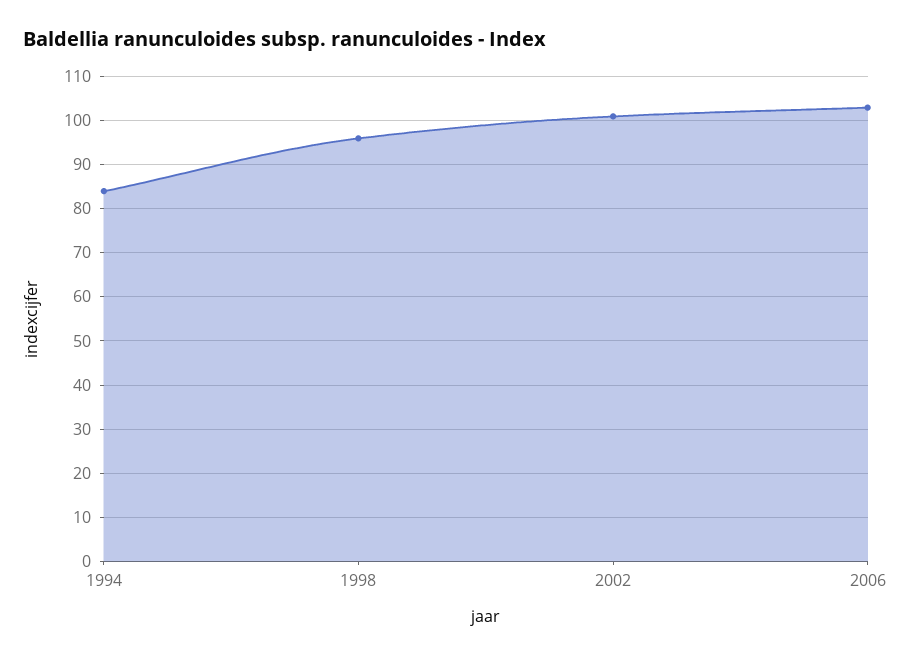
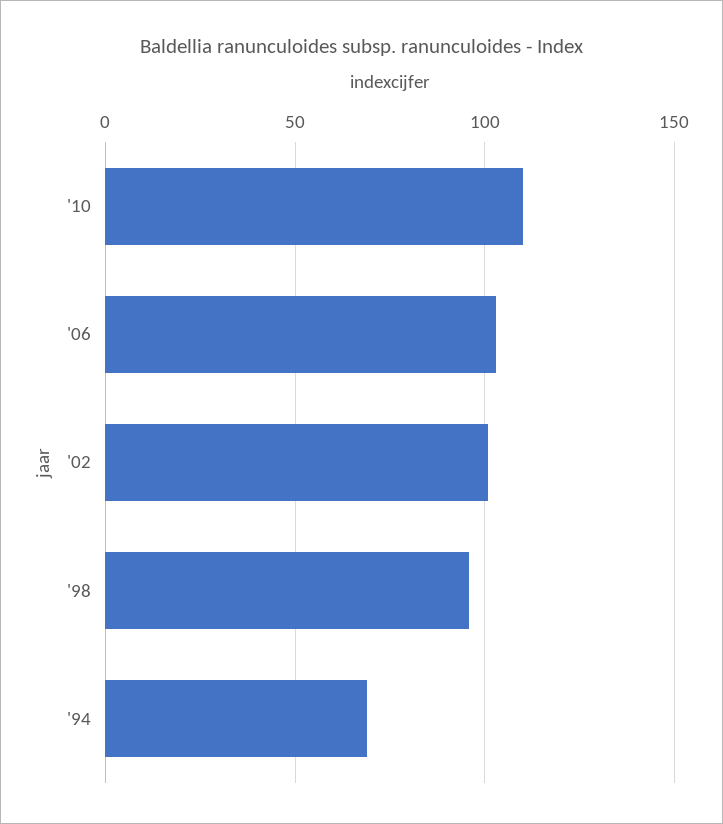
1994: 85 -> 70
'10: none -> 110

